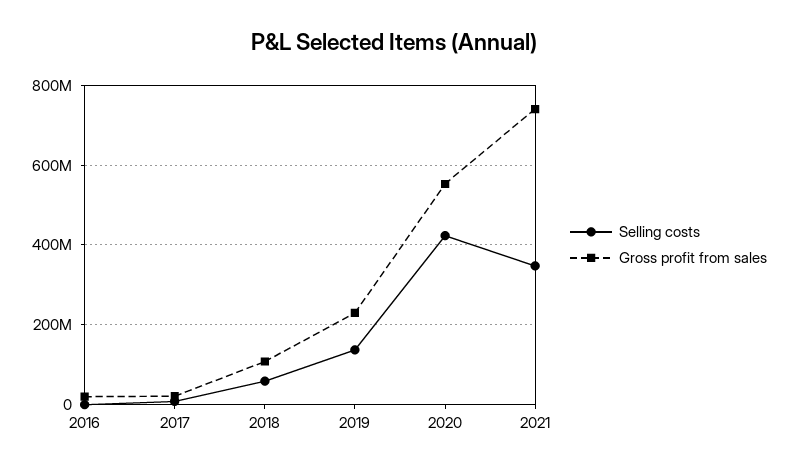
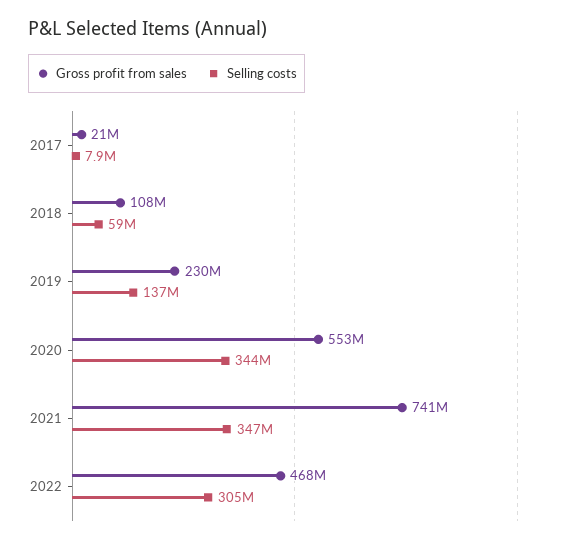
Selling costs, 2016: 0 -> none
Gross profit from sales, 2016: 20000000 -> none
Selling costs, 2020: 420000000 -> 344000000
Gross profit from sales, 2022: none -> 468000000
Selling costs, 2022: none -> 305000000

